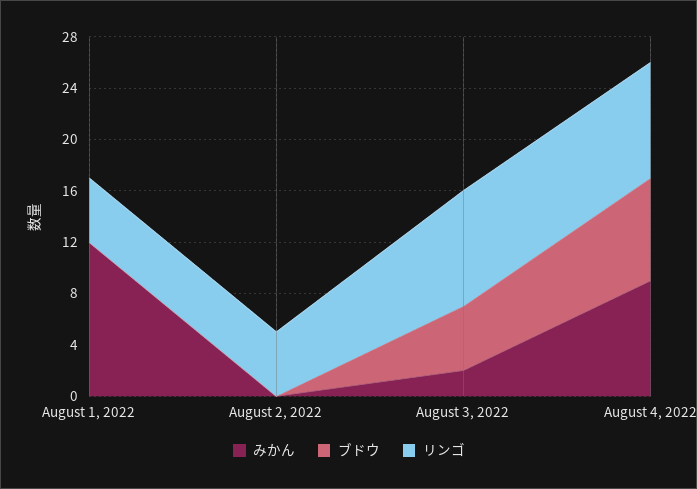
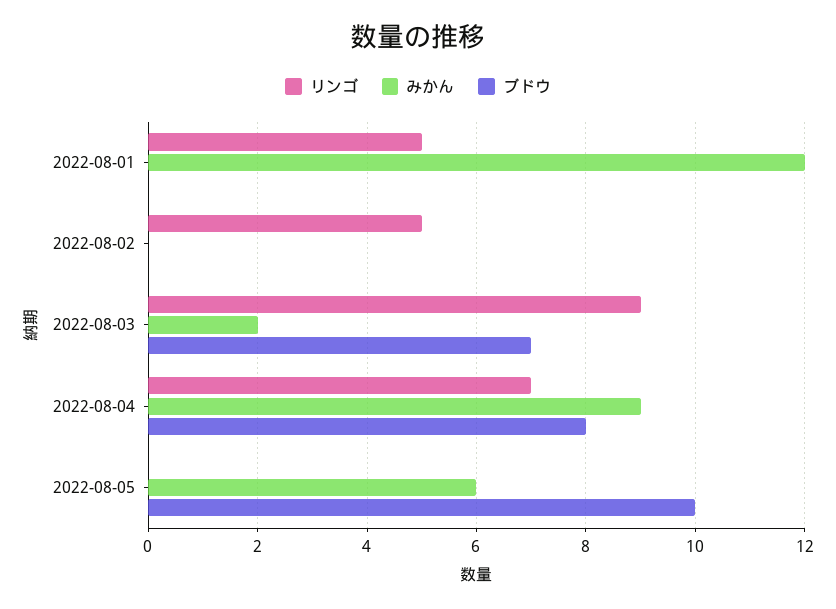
ブドウ, August 3, 2022: 5 -> 7
リンゴ, August 4, 2022: 9 -> 7
リンゴ, 2022-08-05: none -> 0
みかん, 2022-08-05: none -> 6
ブドウ, 2022-08-05: none -> 10

